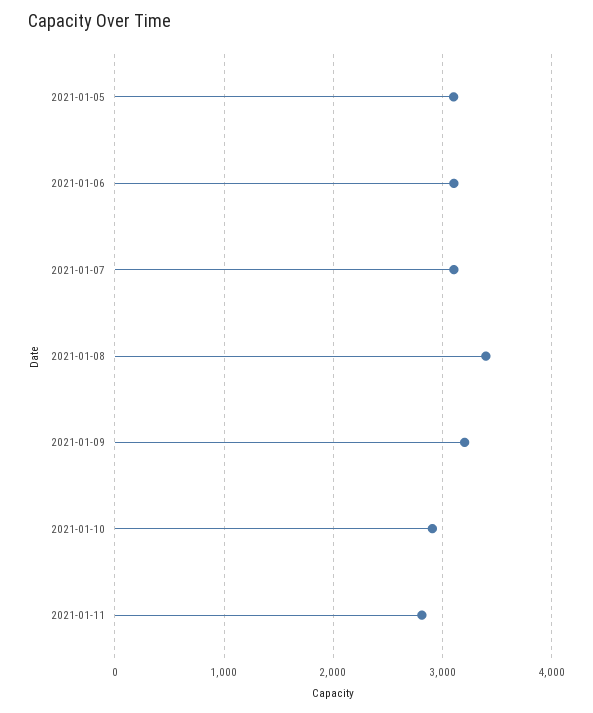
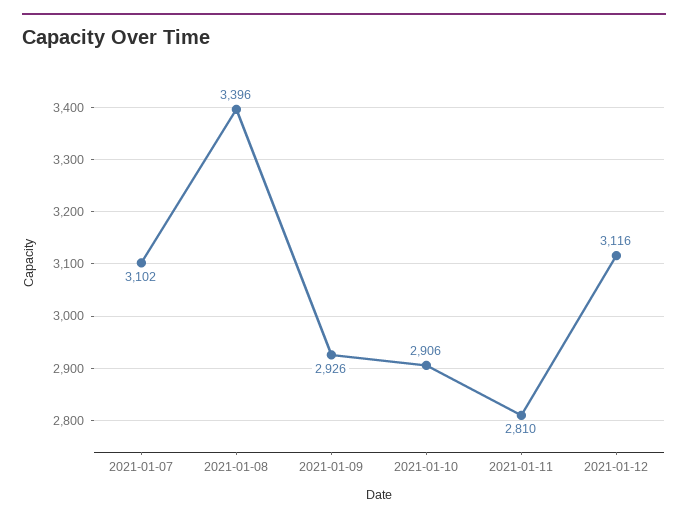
2021-01-05: 3100 -> none
2021-01-06: 3100 -> none
2021-01-09: 3200 -> 2926
2021-01-12: none -> 3116

